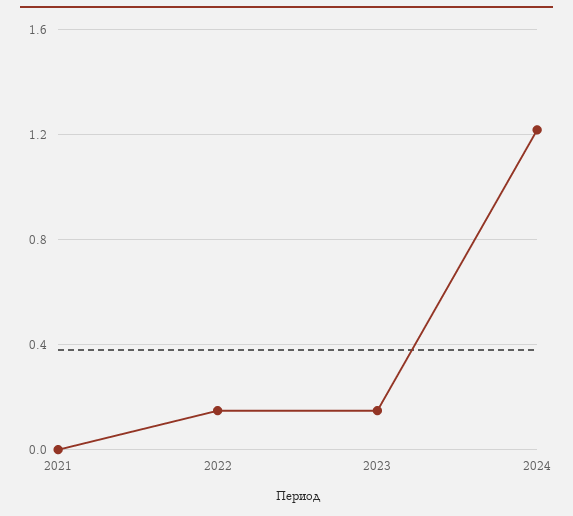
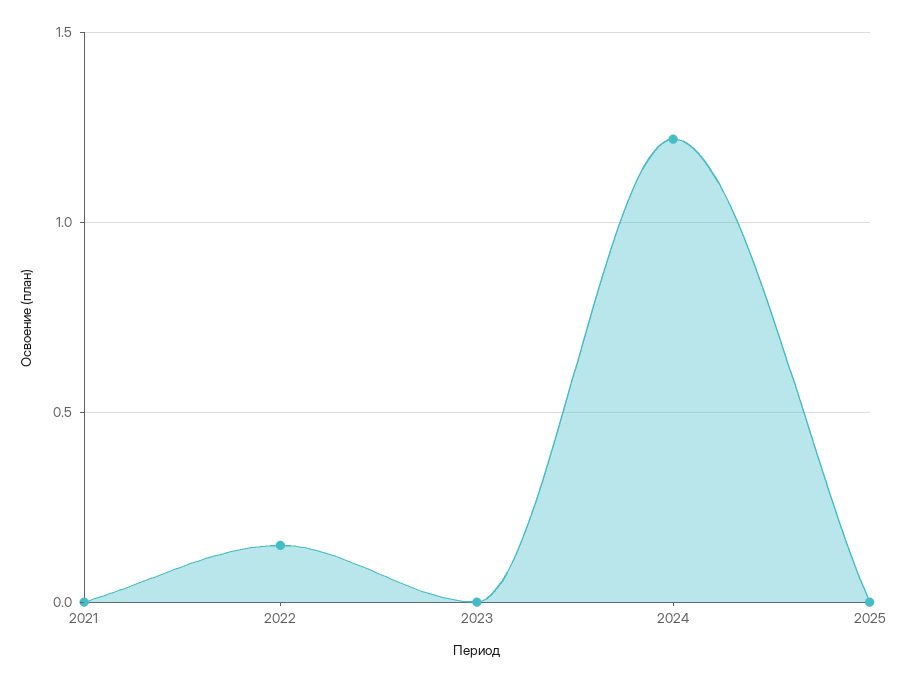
2023: 0.15 -> 0
2025: none -> 0

